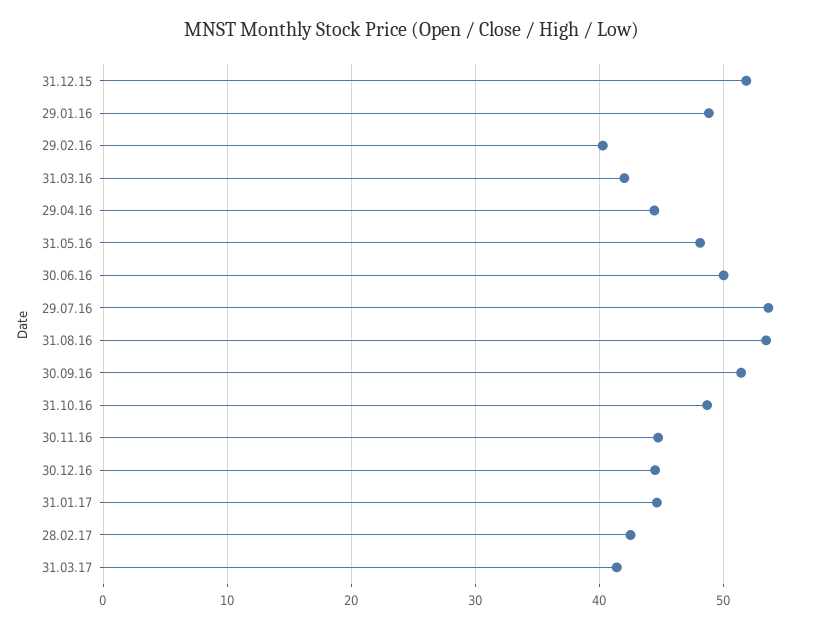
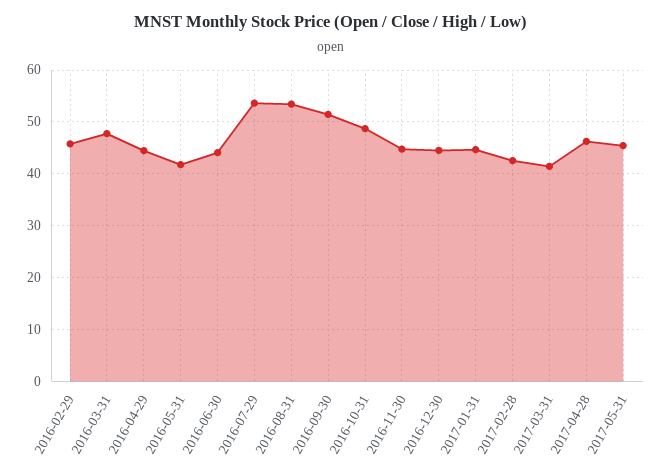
31.12.15: 52 -> none
29.01.16: 49 -> none
29.02.16: 40 -> 46
31.03.16: 42 -> 48
31.05.16: 48 -> 42
30.06.16: 50 -> 44
2017-04-28: none -> 46
2017-05-31: none -> 46

